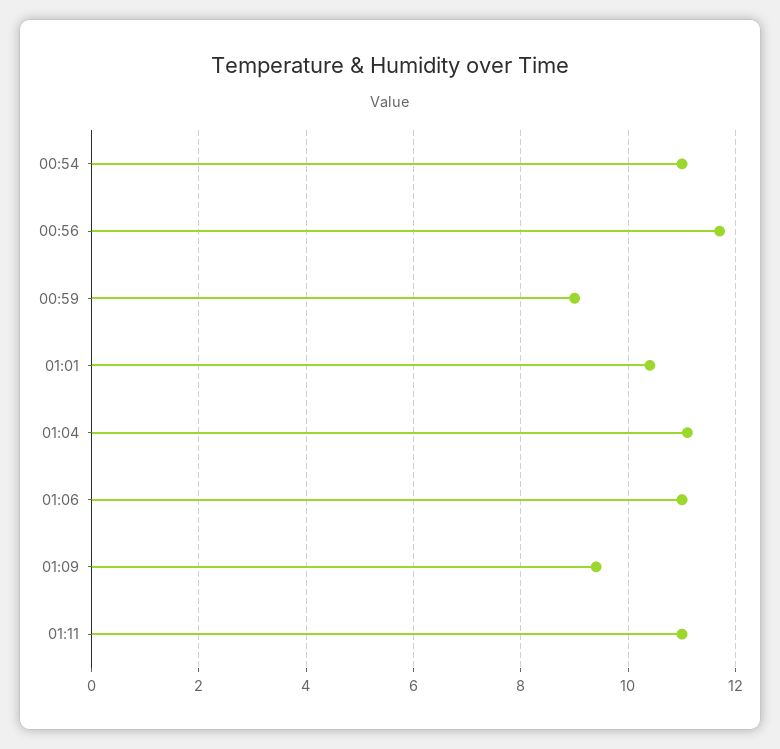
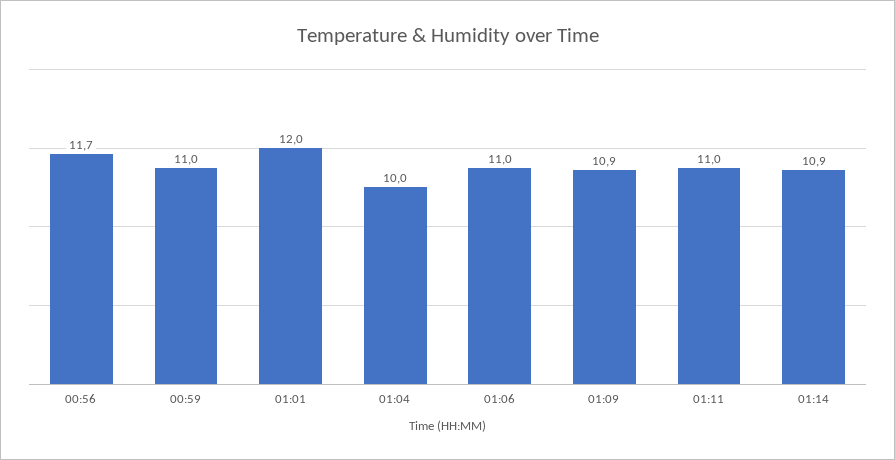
00:54: 11 -> none
00:59: 9 -> 11
01:01: 10.5 -> 12
01:04: 11 -> 10
01:09: 9.5 -> 10.9
01:14: none -> 10.9

